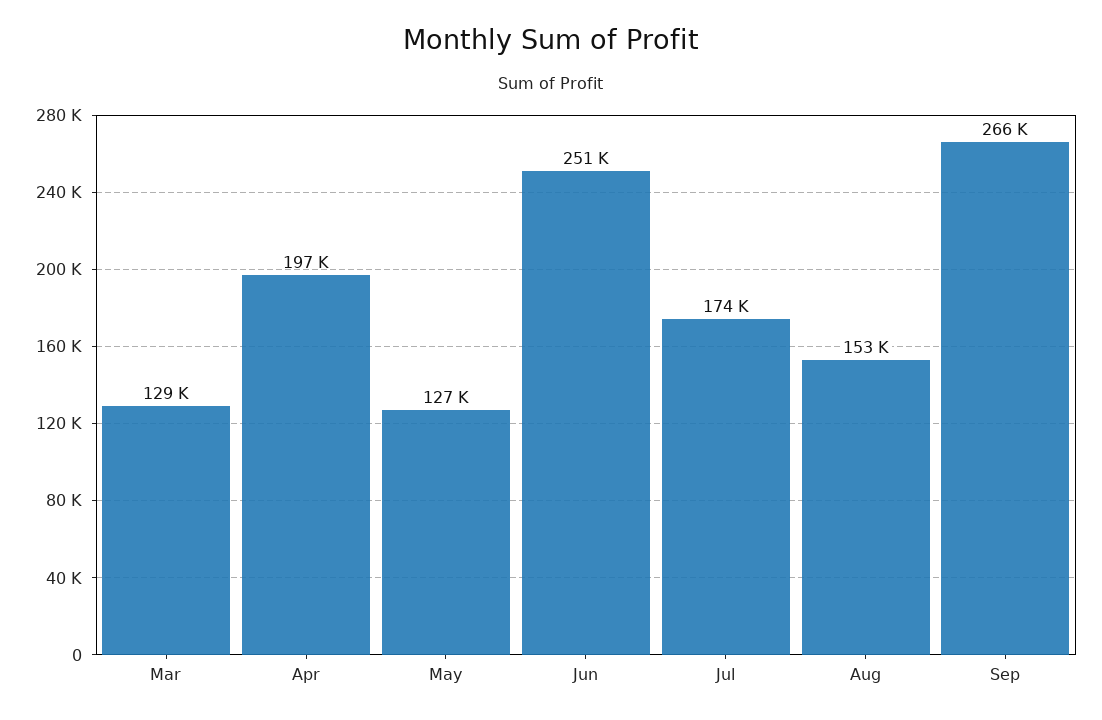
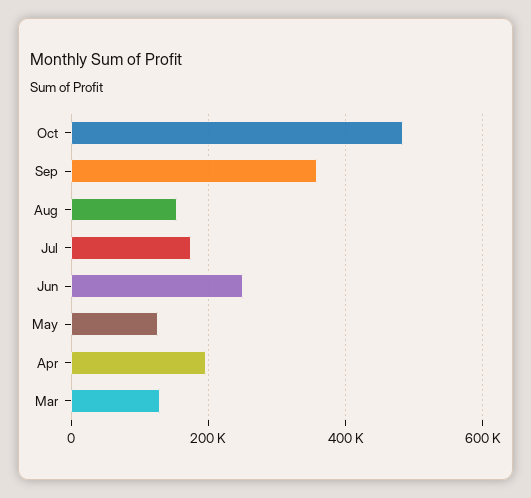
Sep: 266000 -> 360000
Oct: none -> 480000

